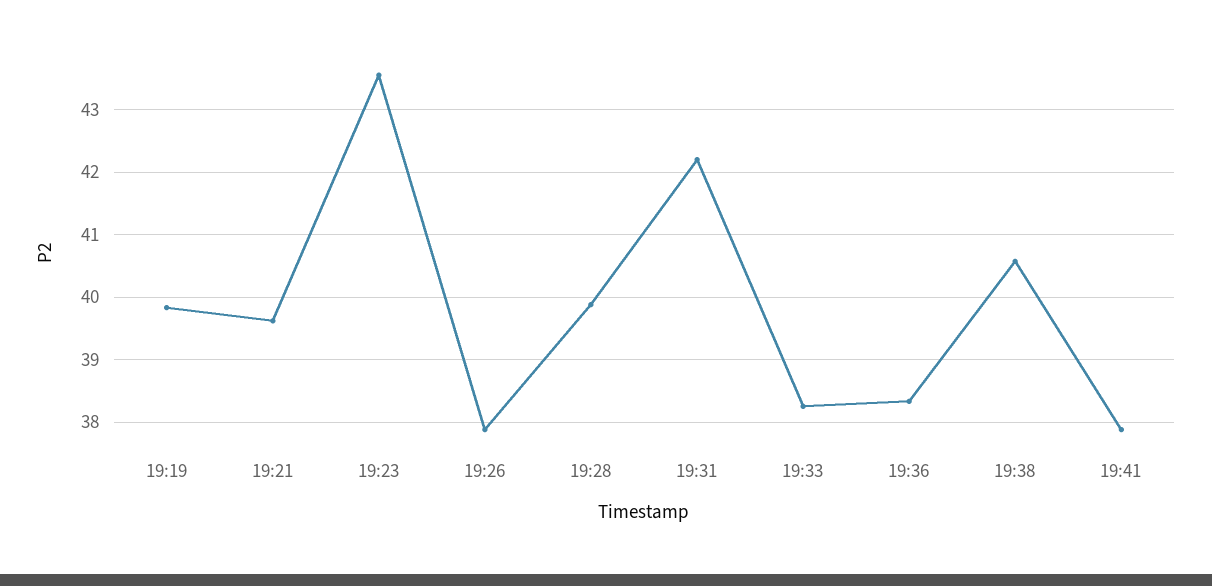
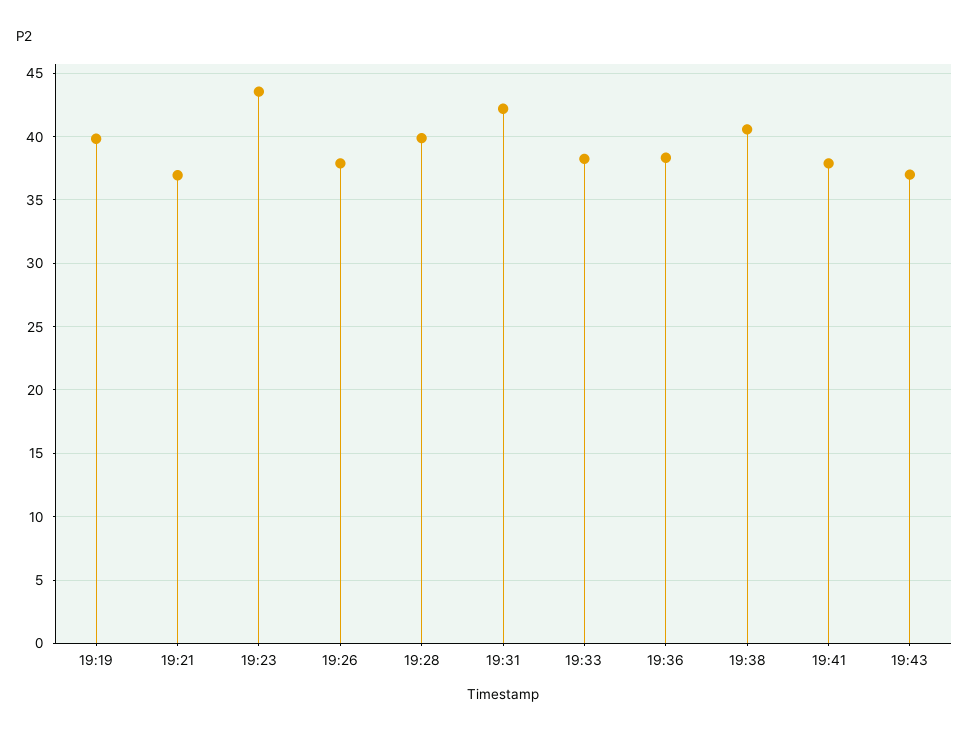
19:21: 39.6 -> 37
19:43: none -> 37

